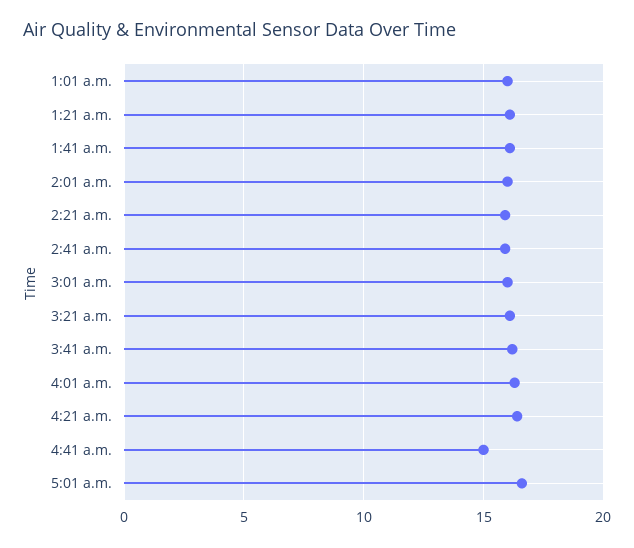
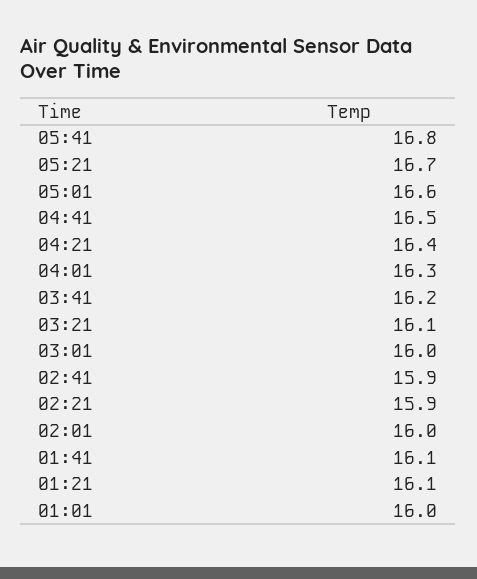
4:41 a.m.: 15 -> 16.5
05:41: none -> 16.8
05:21: none -> 16.7

